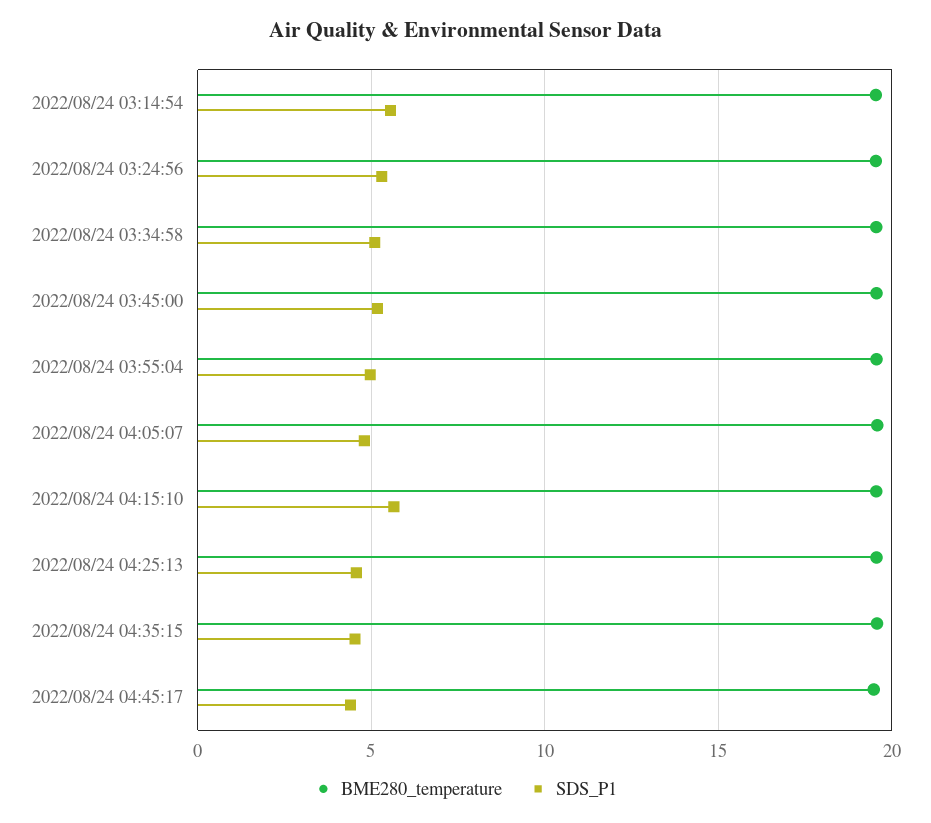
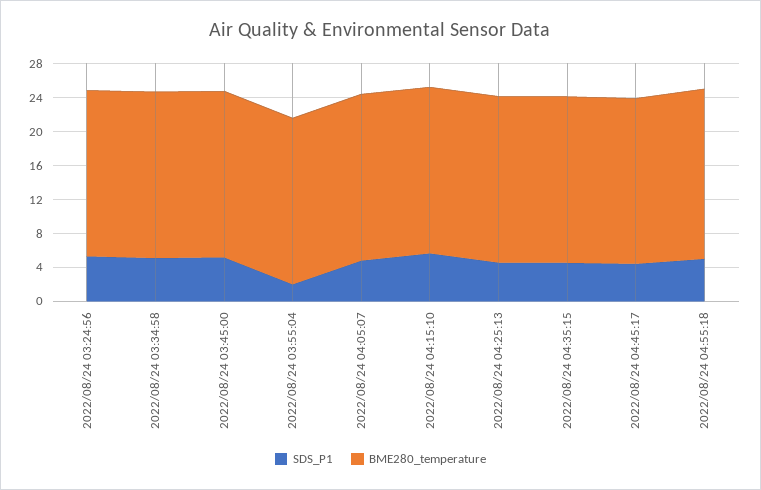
BME280_temperature, 2022/08/24 03:14:54: 19.5 -> none
SDS_P1, 2022/08/24 03:14:54: 5.5 -> none
SDS_P1, 2022/08/24 03:55:04: 5 -> 2
SDS_P1, 2022/08/24 04:55:18: none -> 5
BME280_temperature, 2022/08/24 04:55:18: none -> 20

